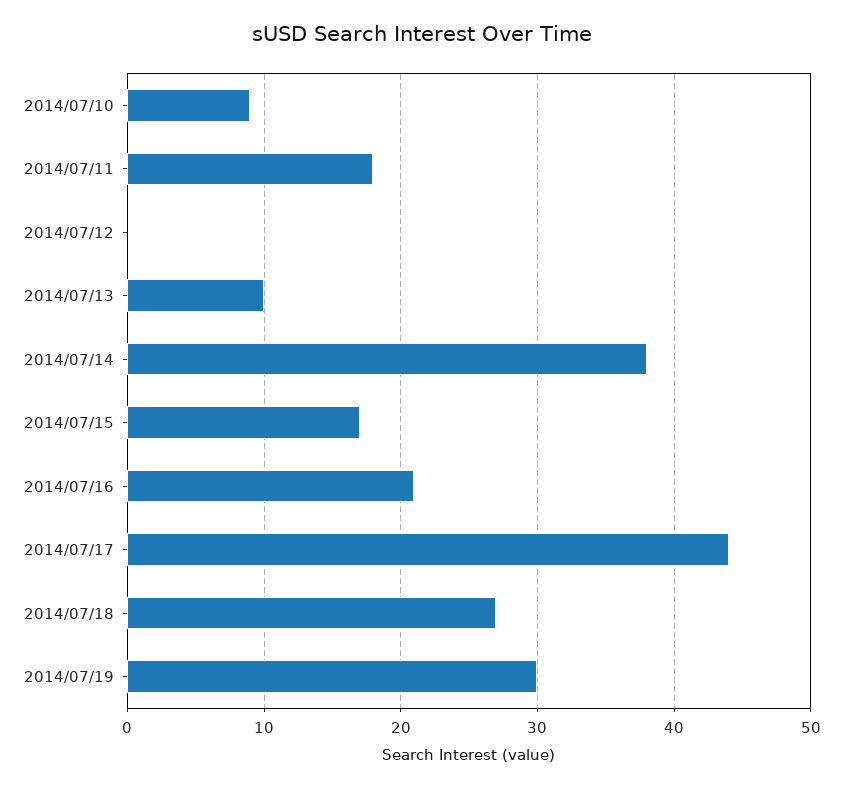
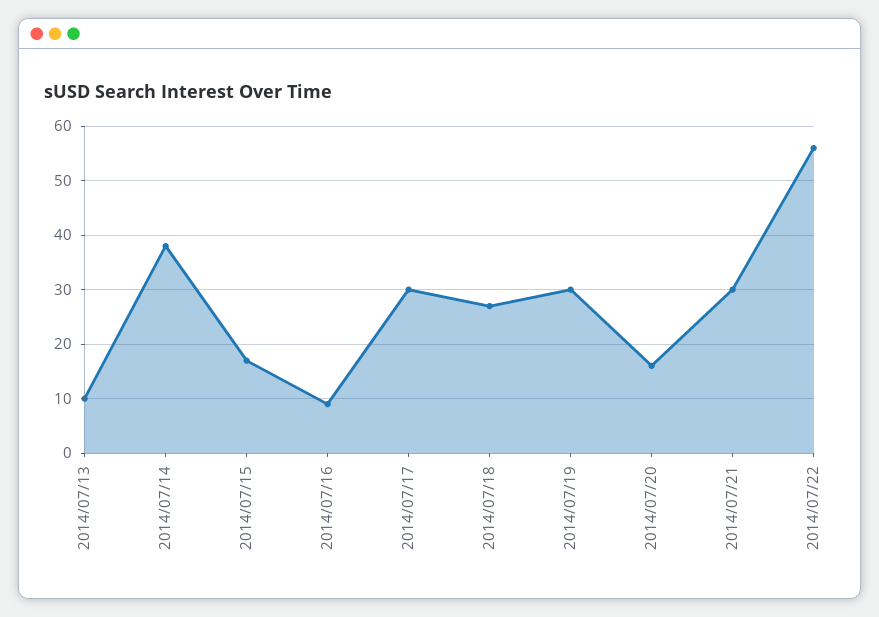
2014/07/10: 9 -> none
2014/07/11: 18 -> none
2014/07/12: 0 -> none
2014/07/16: 21 -> 10
2014/07/17: 44 -> 30
2014/07/20: none -> 15
2014/07/21: none -> 30
2014/07/22: none -> 55

